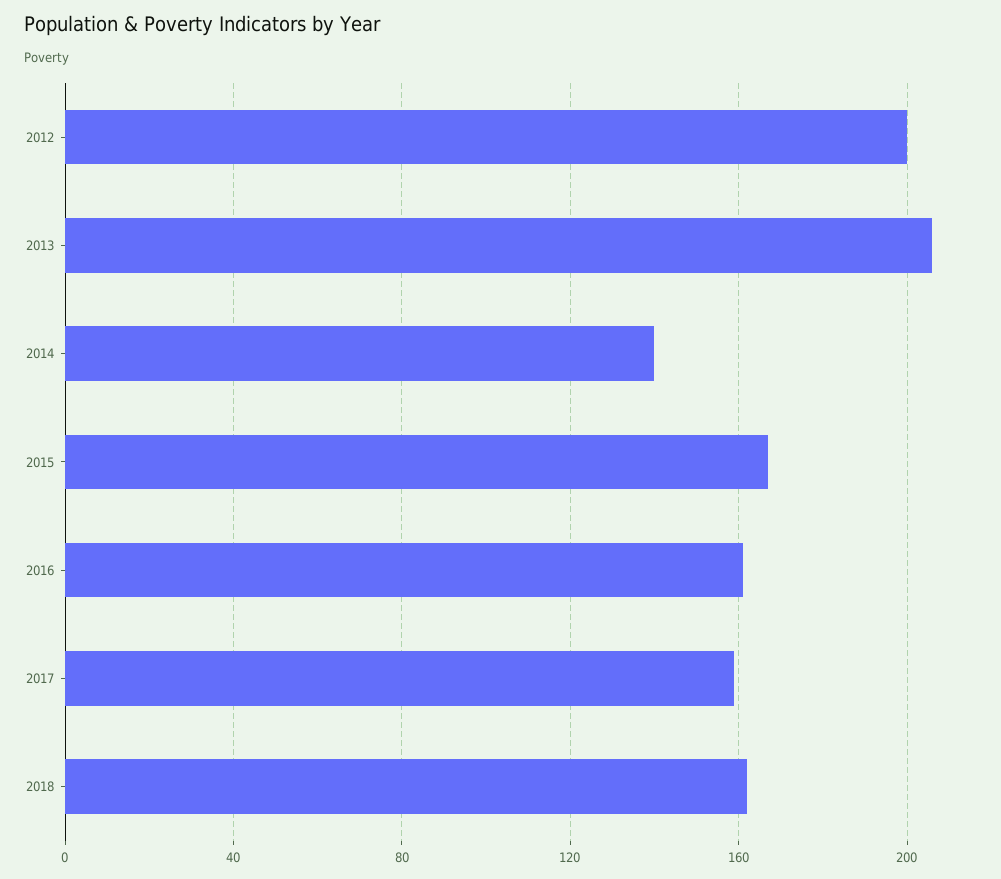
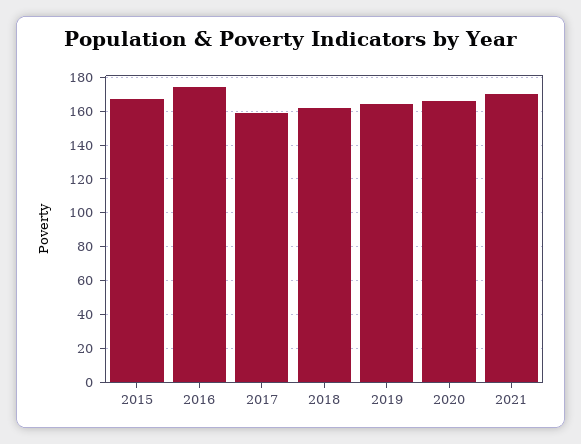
2012: 200 -> none
2013: 205 -> none
2014: 140 -> none
2016: 160 -> 175
2019: none -> 165
2020: none -> 165
2021: none -> 170

